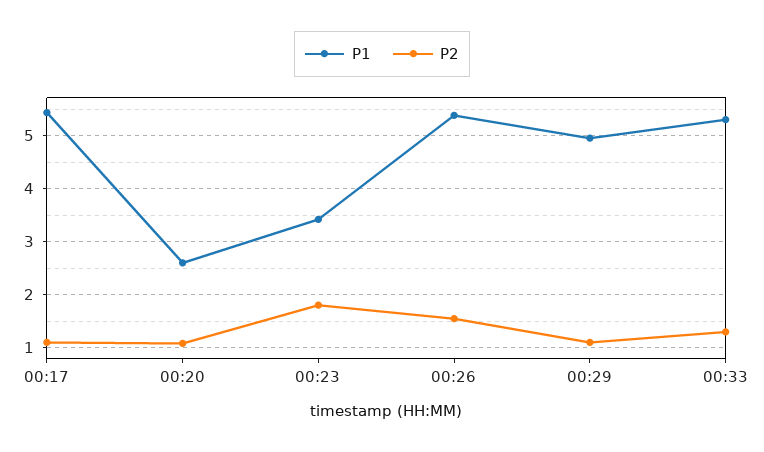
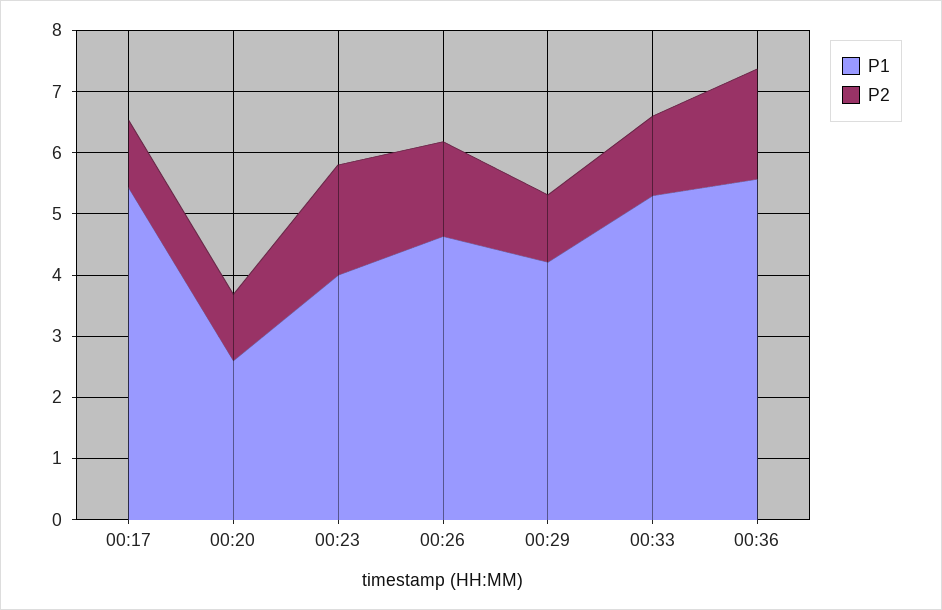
P1, 00:23: 3.4 -> 4
P1, 00:26: 5.4 -> 4.6
P1, 00:29: 5 -> 4.2
P1, 00:36: none -> 5.6
P2, 00:36: none -> 1.8

